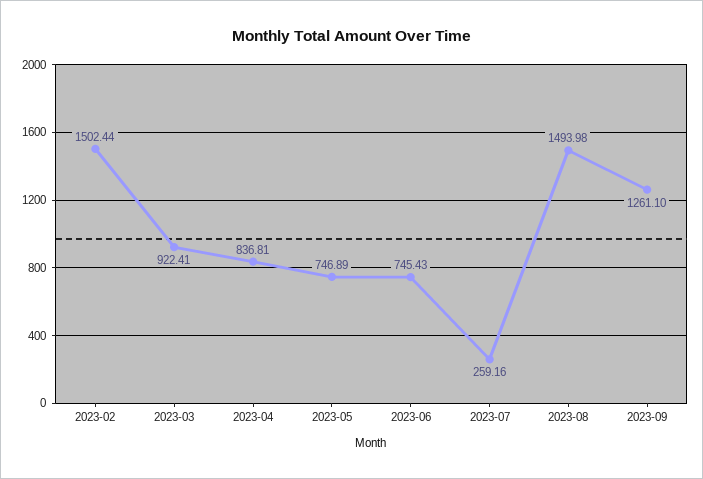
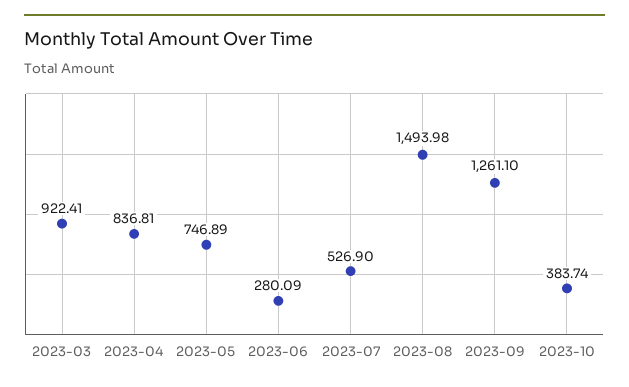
2023-02: 1502.44 -> none
2023-06: 745.43 -> 280.09
2023-07: 259.16 -> 526.9
2023-10: none -> 383.74

